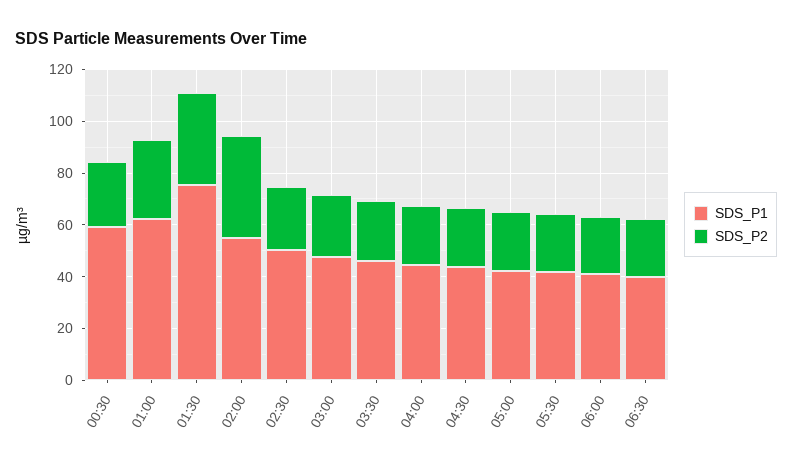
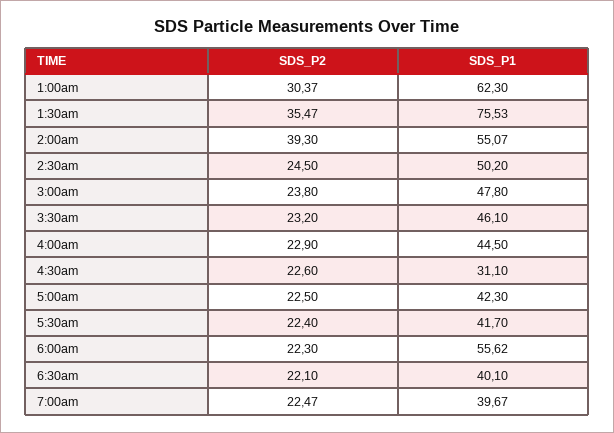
SDS_P1, 00:30: 60 -> none
SDS_P2, 00:30: 25 -> none
SDS_P1, 04:30: 45 -> 31.1
SDS_P1, 06:00: 40 -> 55.62
SDS_P2, 7:00am: none -> 22.47
SDS_P1, 7:00am: none -> 39.67

